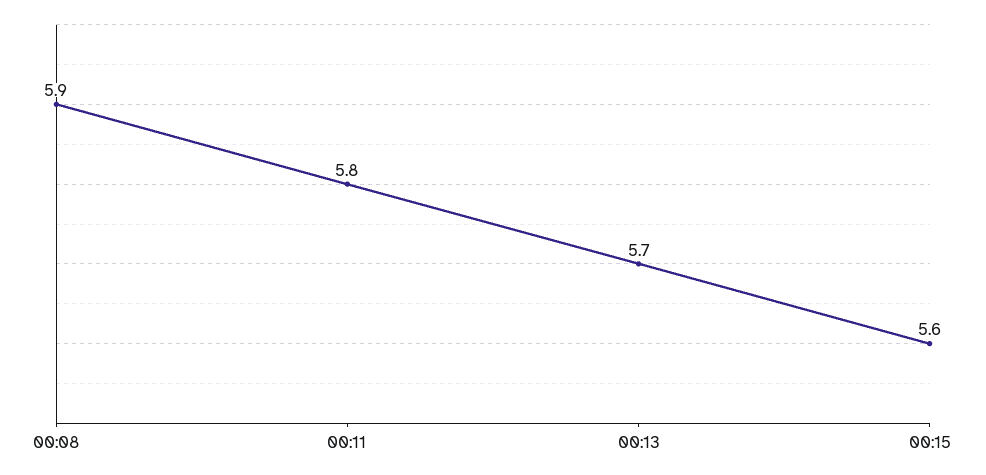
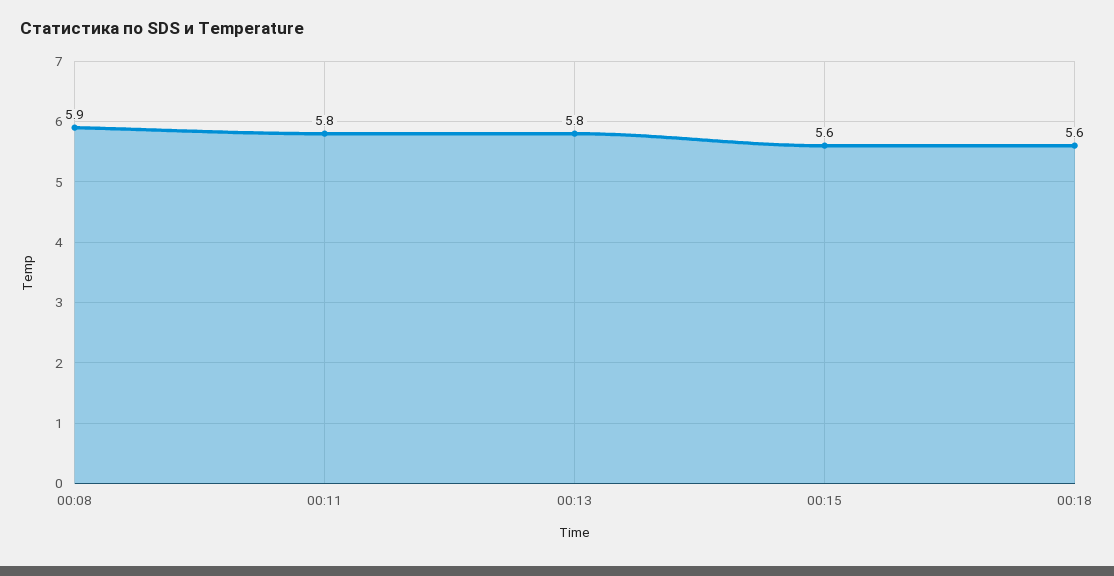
00:13: 5.7 -> 5.8
00:18: none -> 5.6

